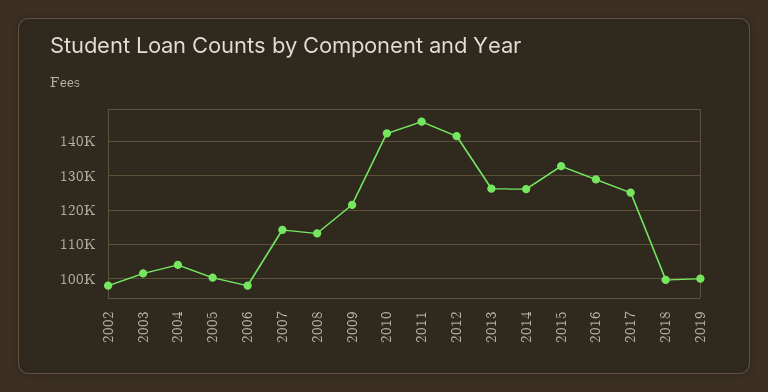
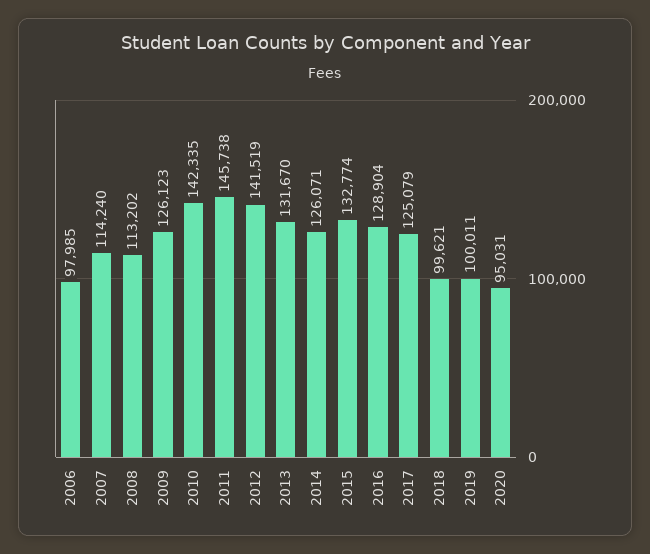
2002: 98000 -> none
2003: 102000 -> none
2004: 104000 -> none
2005: 100000 -> none
2009: 122000 -> 126123
2013: 126000 -> 131670
2020: none -> 95031

